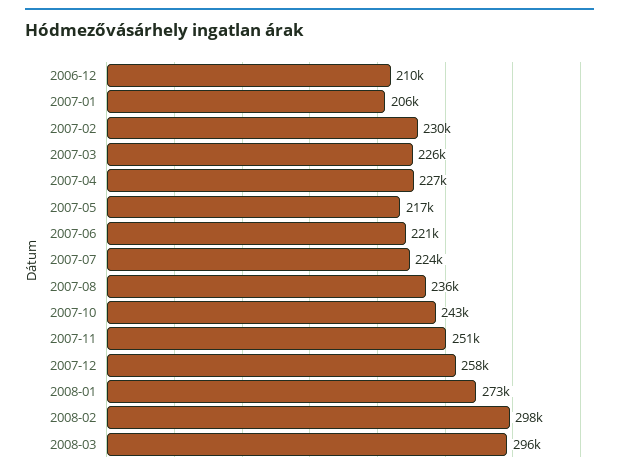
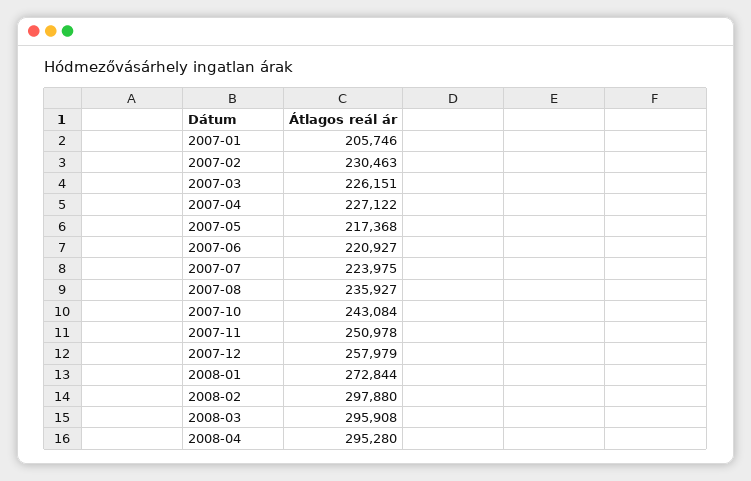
2006-12: 210000 -> none
2008-04: none -> 295280

